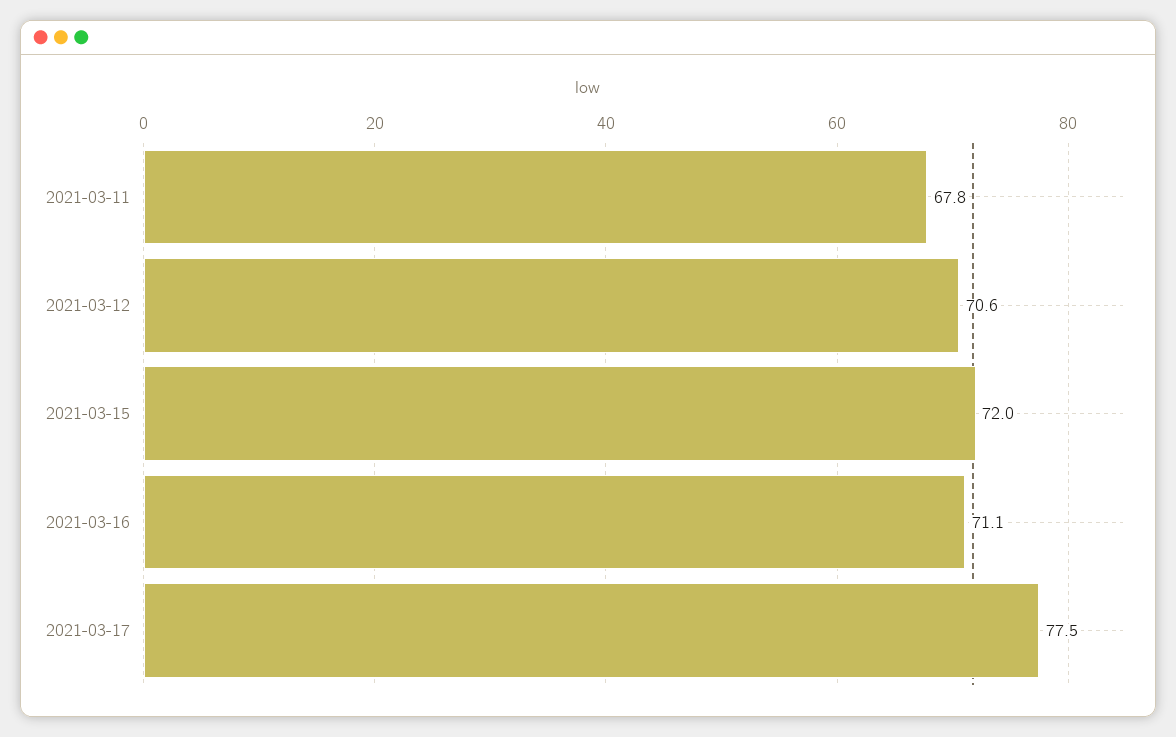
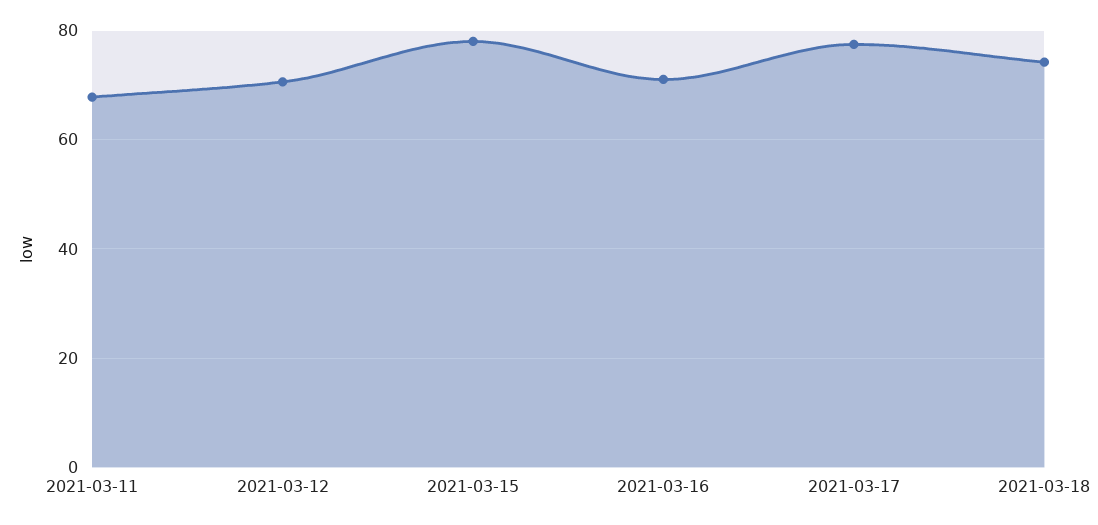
2021-03-15: 72 -> 78
2021-03-18: none -> 74

